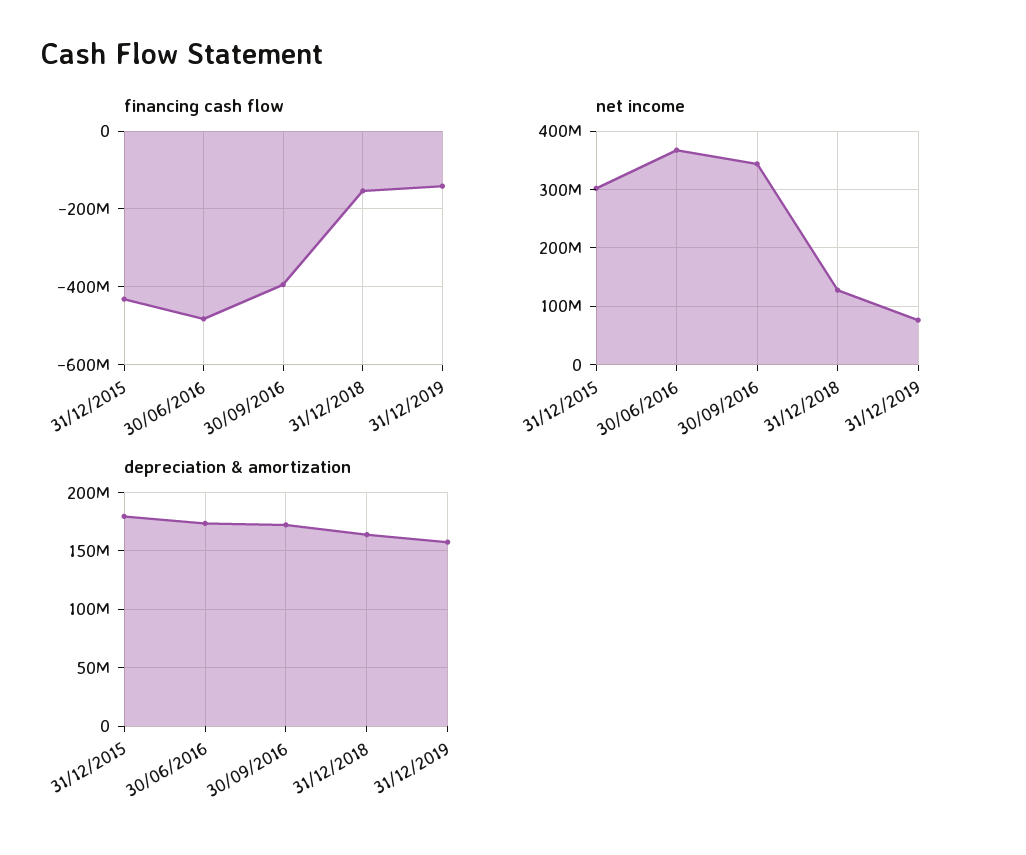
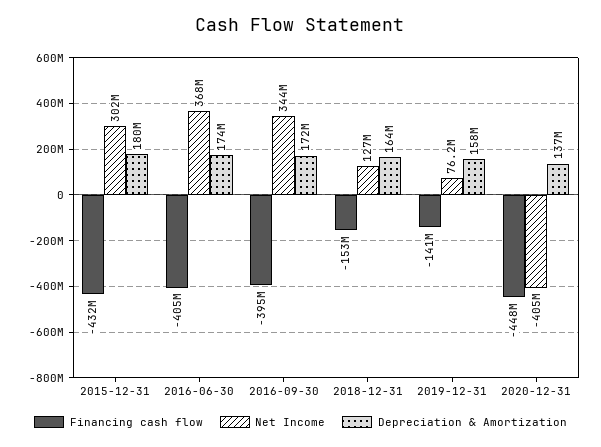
financing cash flow, 30/06/2016: -480000000 -> -405000000
financing cash flow, 2020-12-31: none -> -448000000
net income, 2020-12-31: none -> -405000000
depreciation & amortization, 2020-12-31: none -> 137000000

